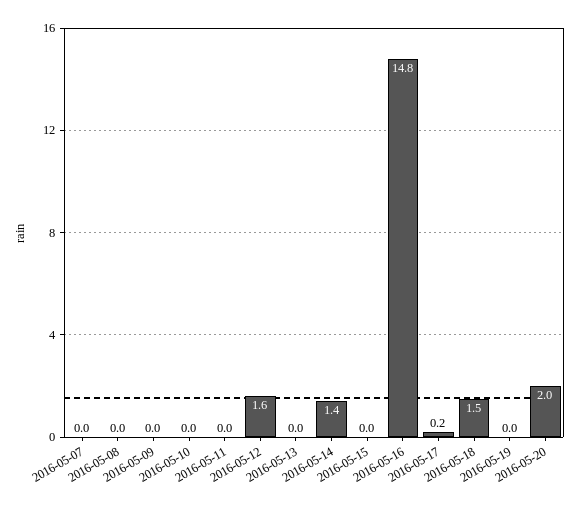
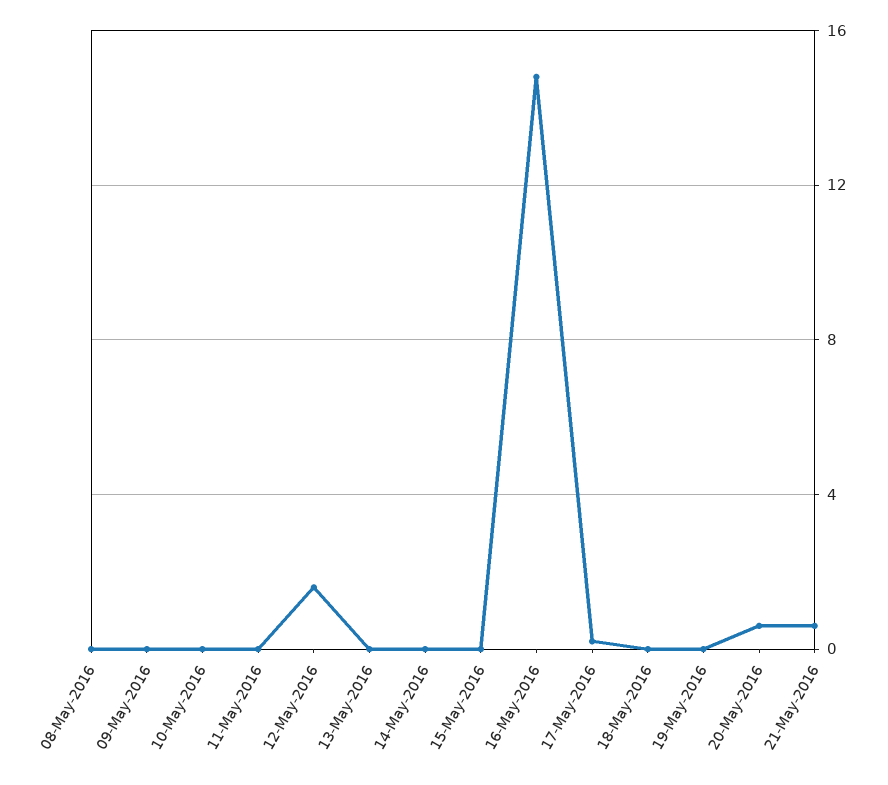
2016-05-07: 0 -> none
2016-05-14: 1.4 -> 0
2016-05-18: 1.5 -> 0
2016-05-20: 2 -> 0.5
21-May-2016: none -> 0.5

